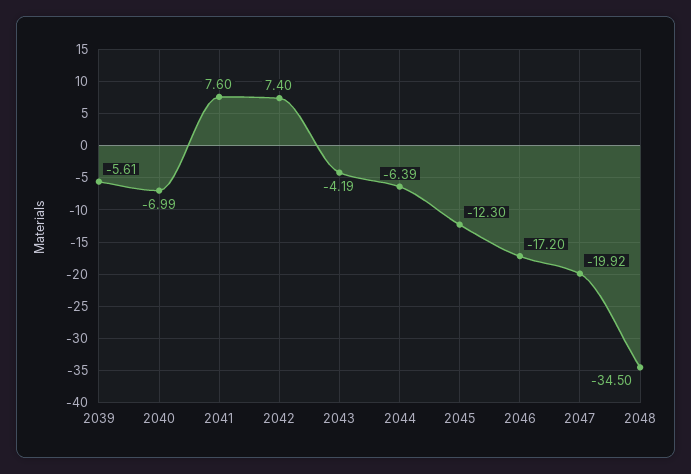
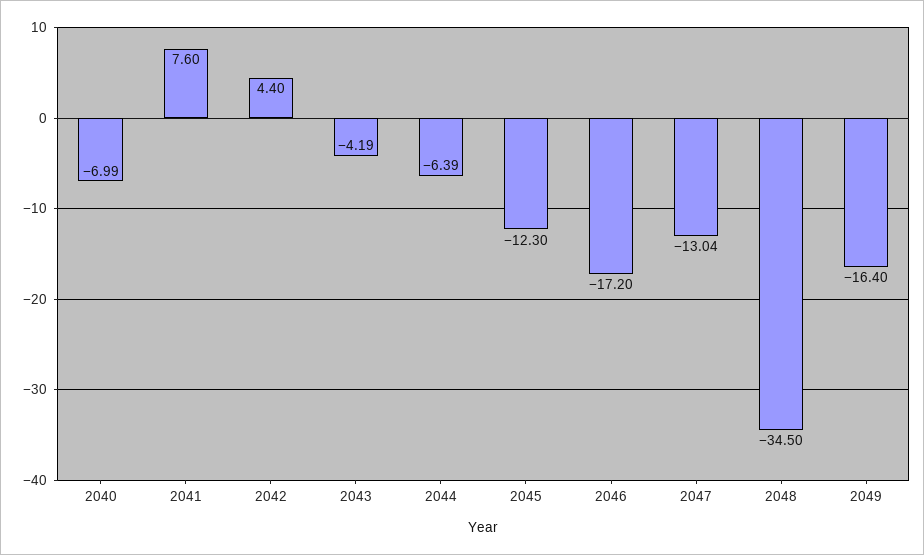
2039: -5.61 -> none
2042: 7.4 -> 4.4
2047: -19.92 -> -13.04
2049: none -> -16.4

